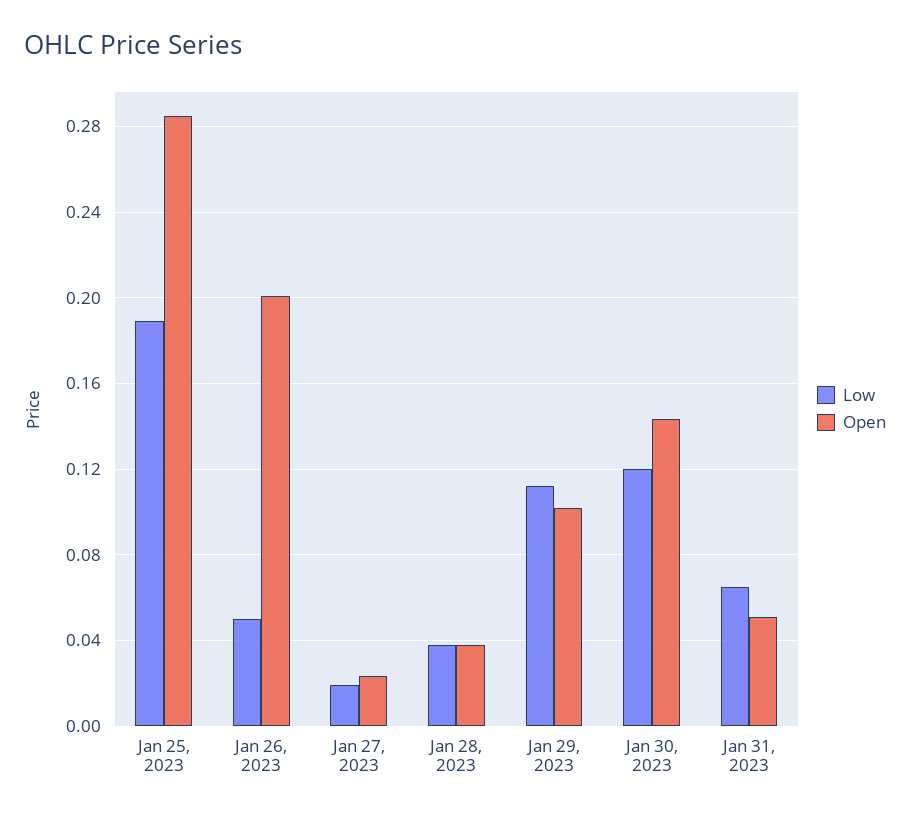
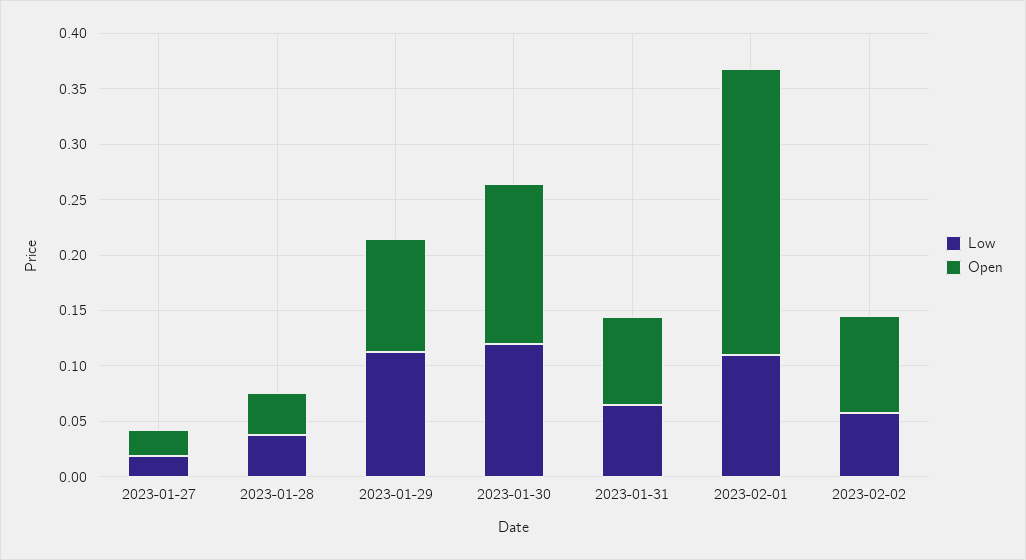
Low, Jan 25, 2023: 0.19 -> none
Open, Jan 25, 2023: 0.285 -> none
Low, Jan 26, 2023: 0.05 -> none
Open, Jan 26, 2023: 0.2 -> none
Open, Jan 31, 2023: 0.05 -> 0.08
Low, 2023-02-01: none -> 0.11
Open, 2023-02-01: none -> 0.26
Low, 2023-02-02: none -> 0.06
Open, 2023-02-02: none -> 0.09

